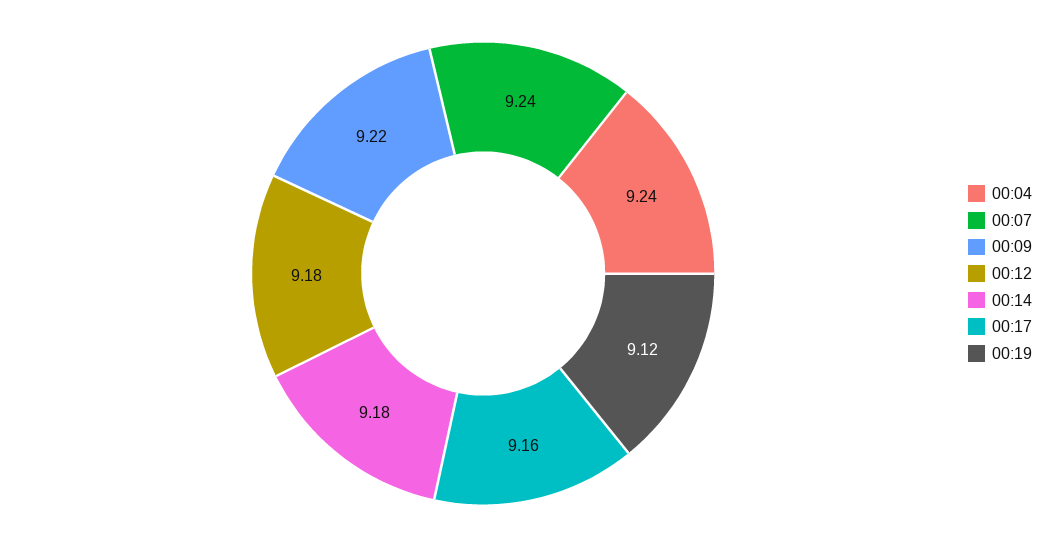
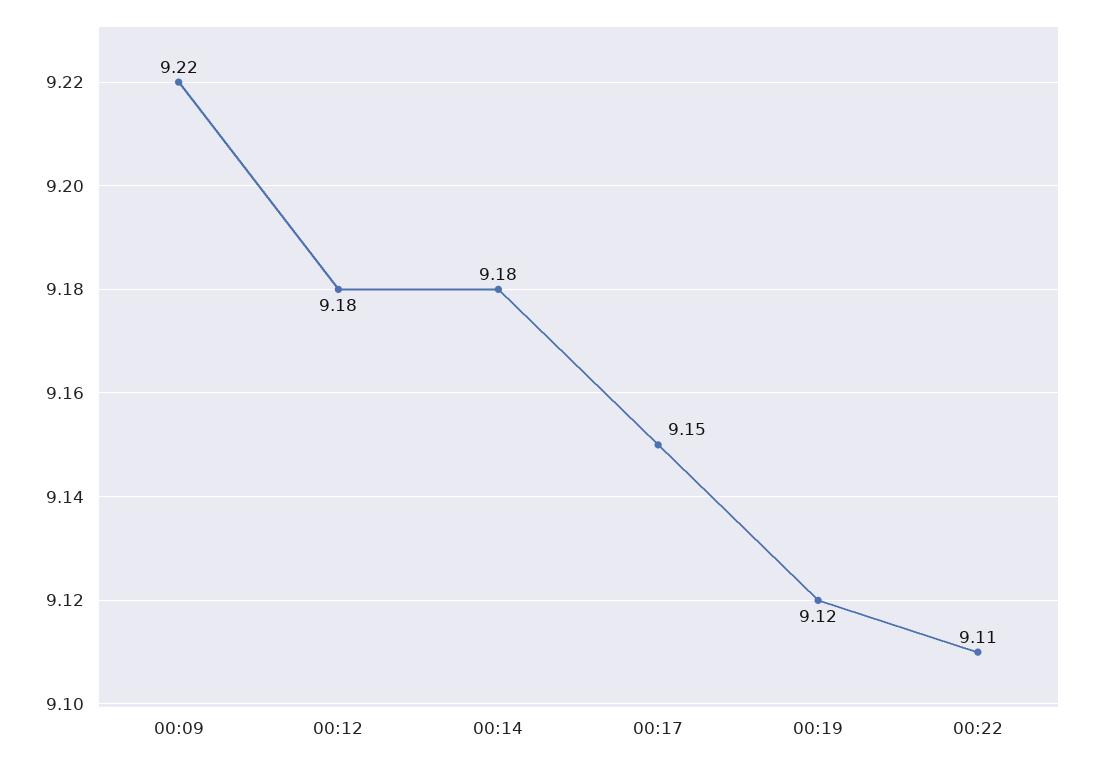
00:04: 9.24 -> none
00:07: 9.24 -> none
00:17: 9.16 -> 9.15
00:22: none -> 9.11

